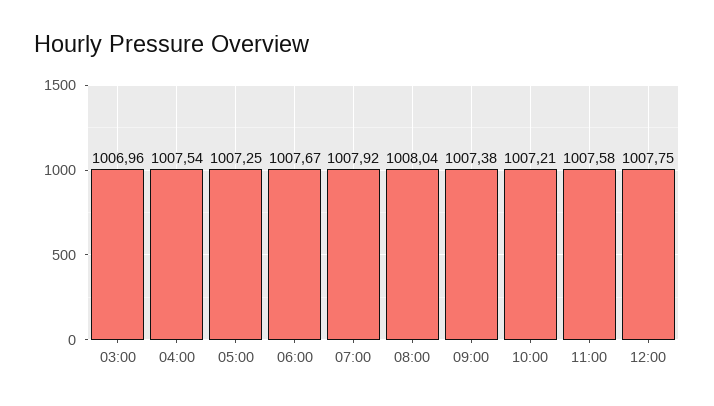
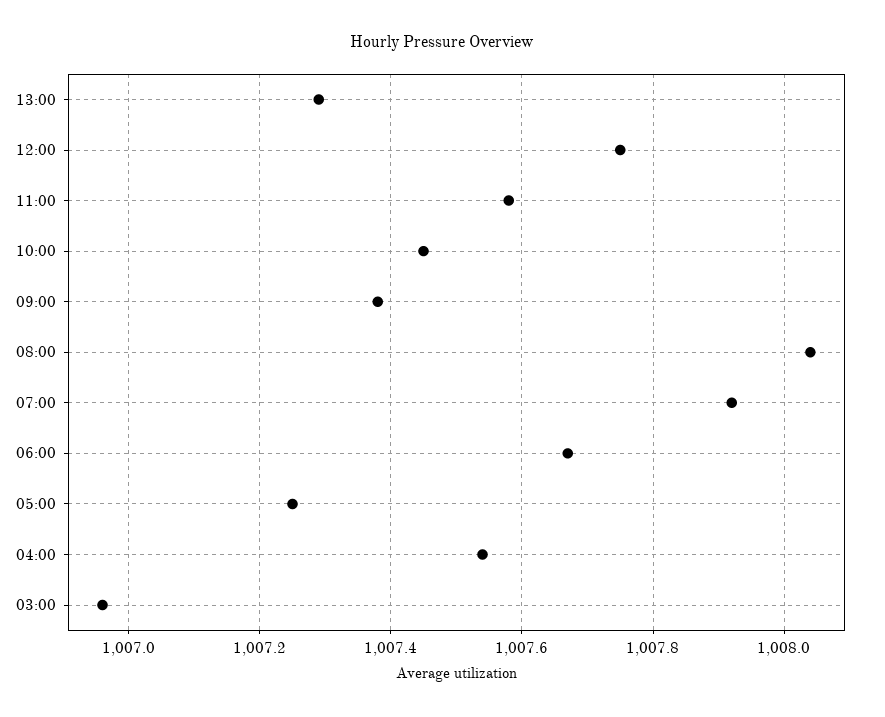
10:00: 1007.21 -> 1007.45
13:00: none -> 1007.3

